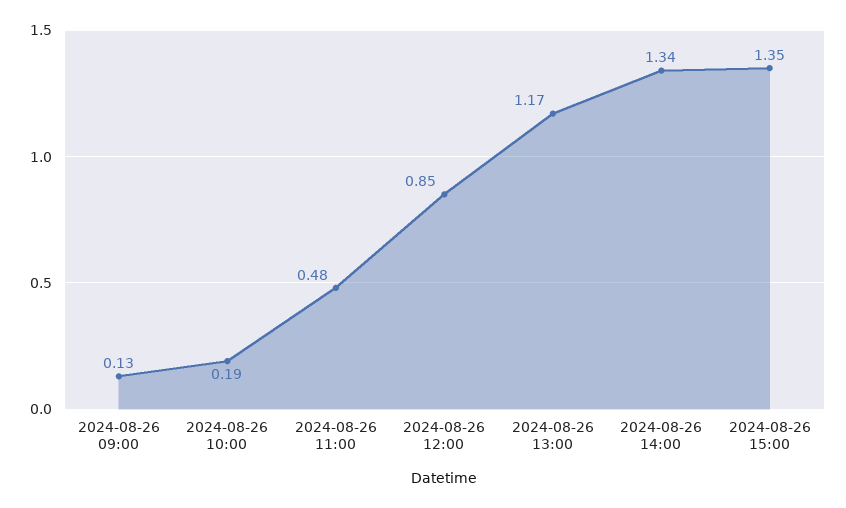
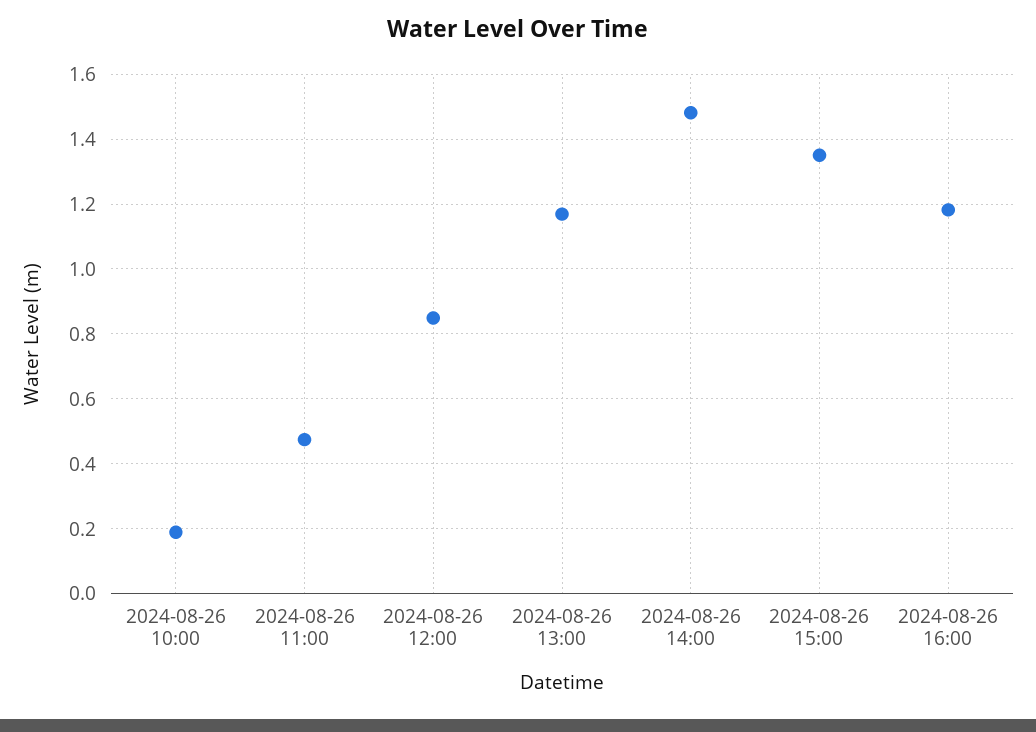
2024-08-26 09:00: 0.13 -> none
2024-08-26 14:00: 1.34 -> 1.48
2024-08-26 16:00: none -> 1.18

